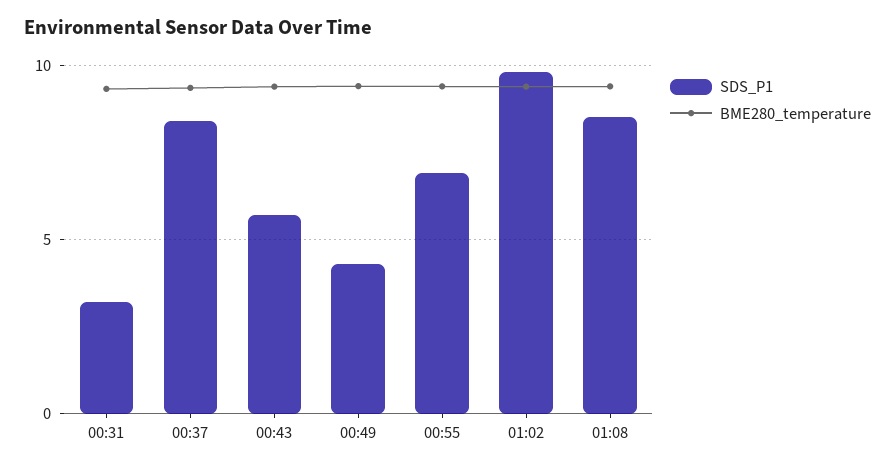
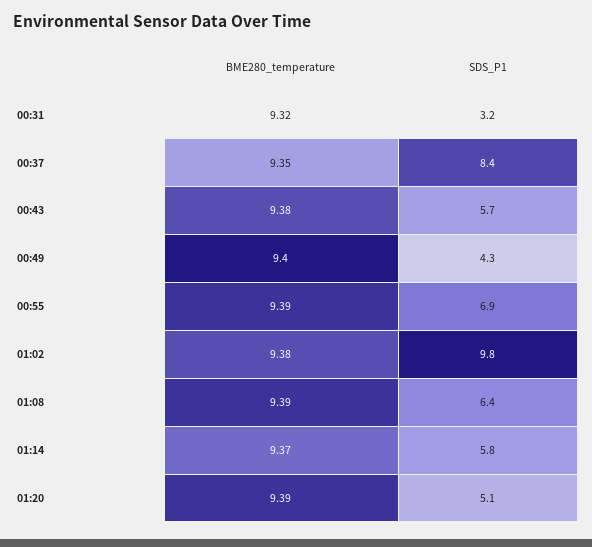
SDS_P1, 01:08: 8.5 -> 6.4
BME280_temperature, 01:14: none -> 9.37
SDS_P1, 01:14: none -> 5.8
BME280_temperature, 01:20: none -> 9.39
SDS_P1, 01:20: none -> 5.1

